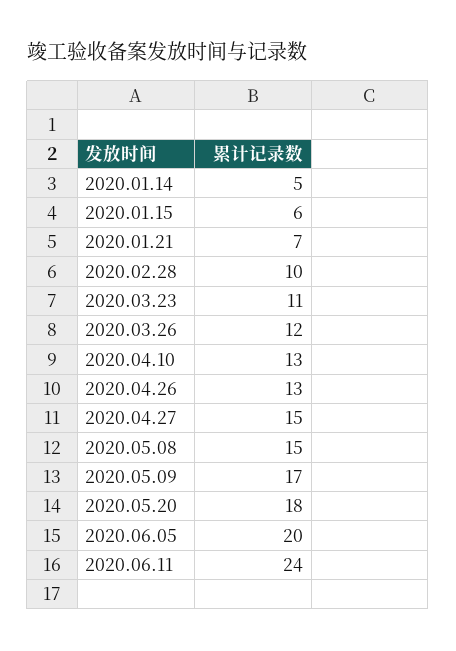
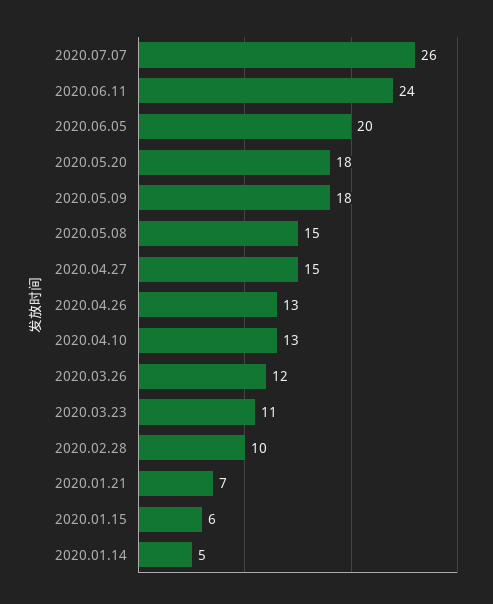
2020.05.09: 17 -> 18
2020.07.07: none -> 26

